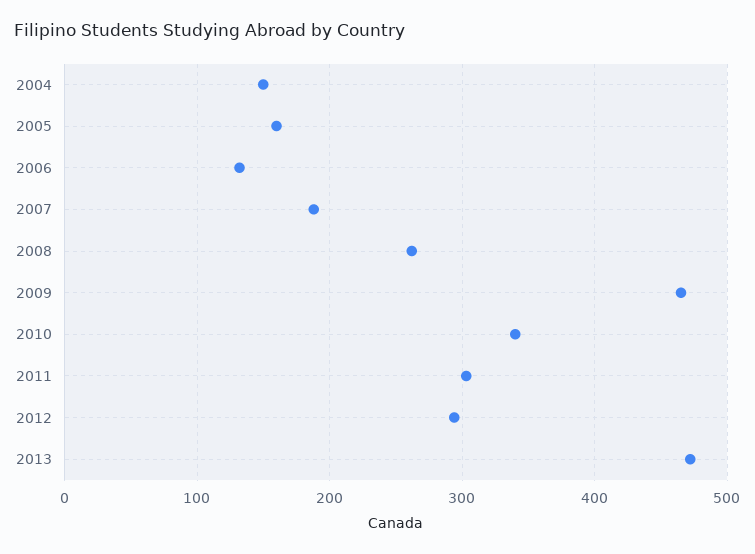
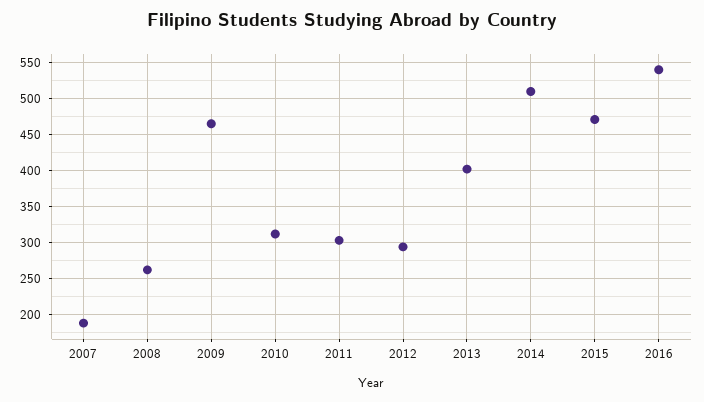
2004: 150 -> none
2005: 160 -> none
2006: 130 -> none
2010: 340 -> 310
2013: 470 -> 400
2014: none -> 510
2015: none -> 470
2016: none -> 540

